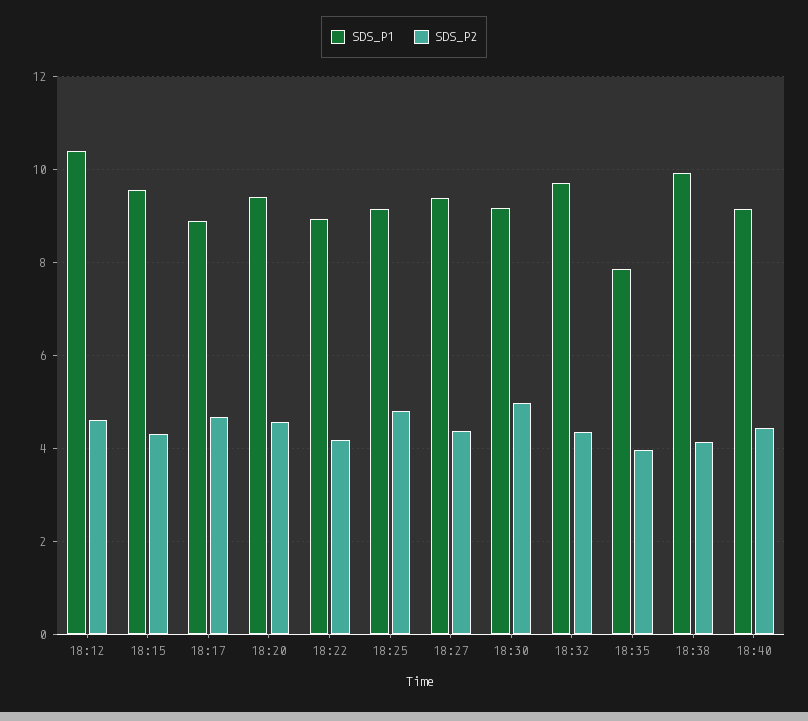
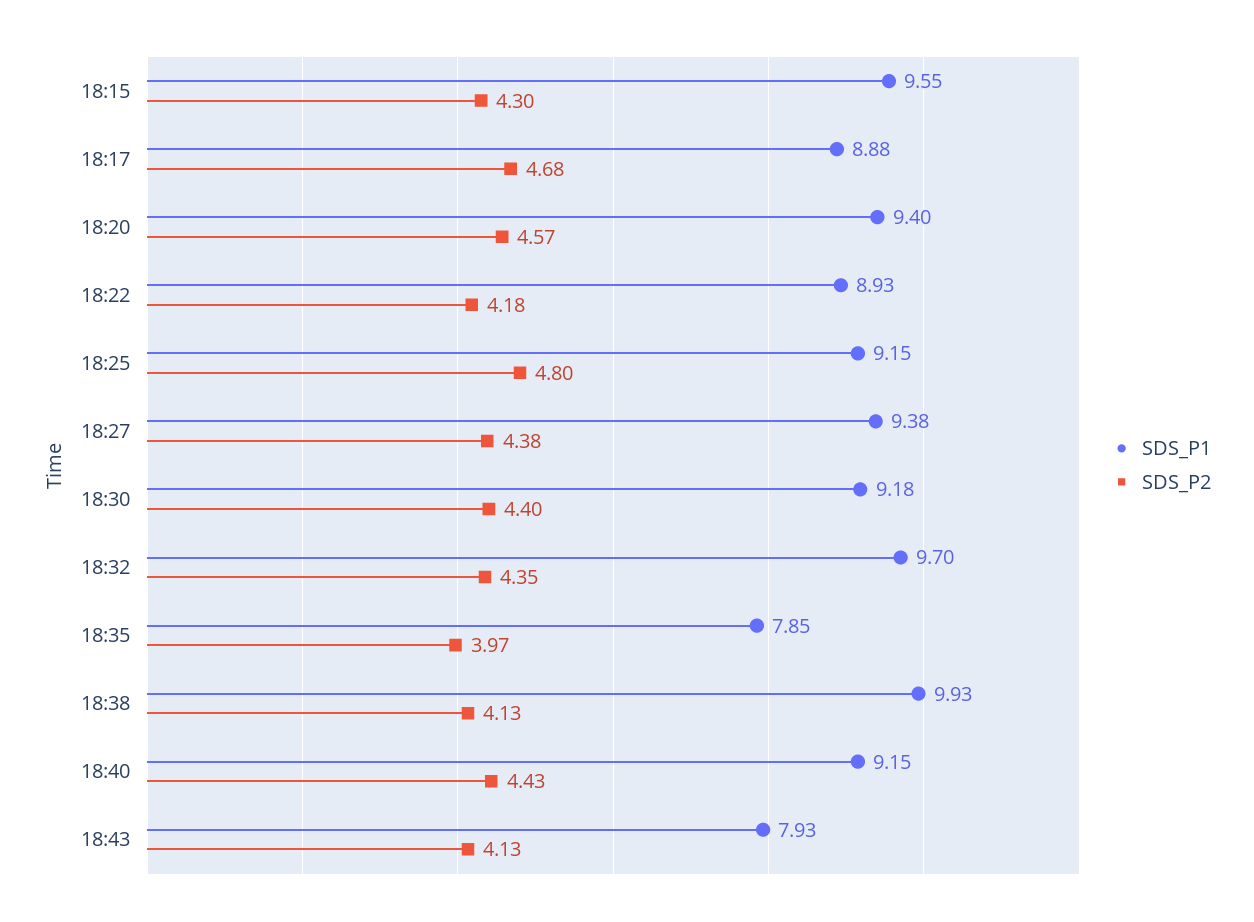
SDS_P1, 18:12: 10.4 -> none
SDS_P2, 18:12: 4.6 -> none
SDS_P2, 18:30: 5 -> 4.4
SDS_P1, 18:43: none -> 7.93
SDS_P2, 18:43: none -> 4.13

